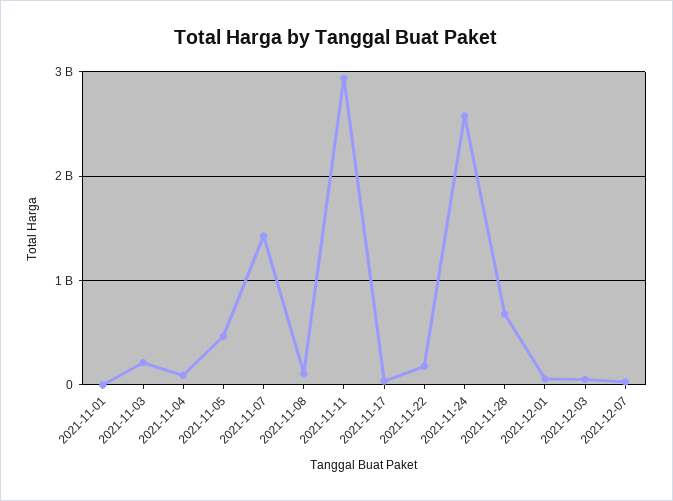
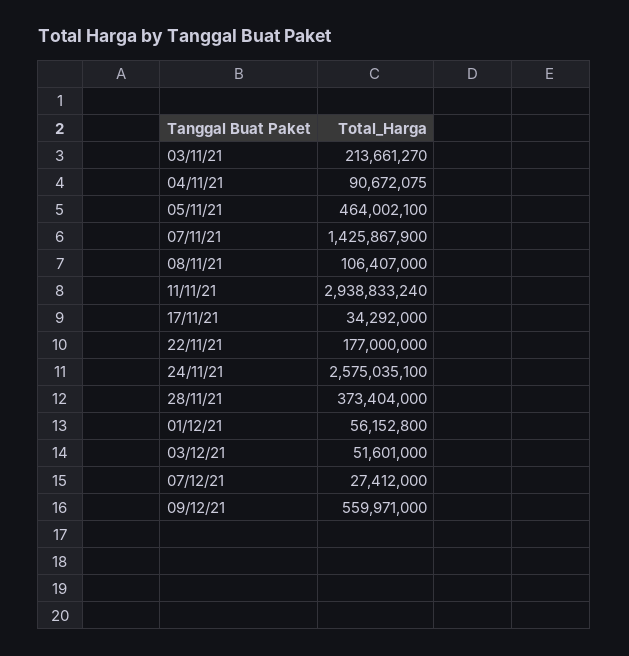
2021-11-01: 0 -> none
2021-11-28: 700000000 -> 373404000
09/12/21: none -> 559971000

